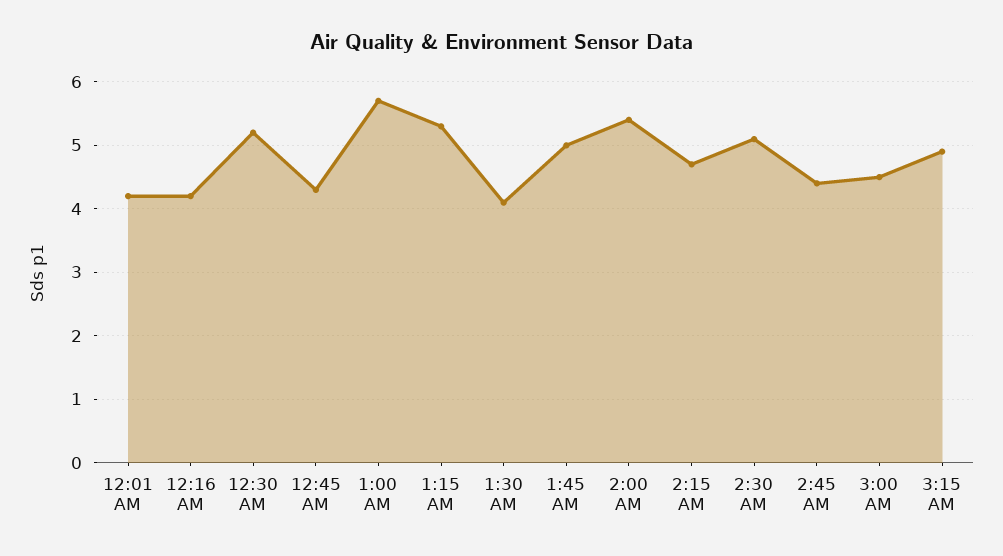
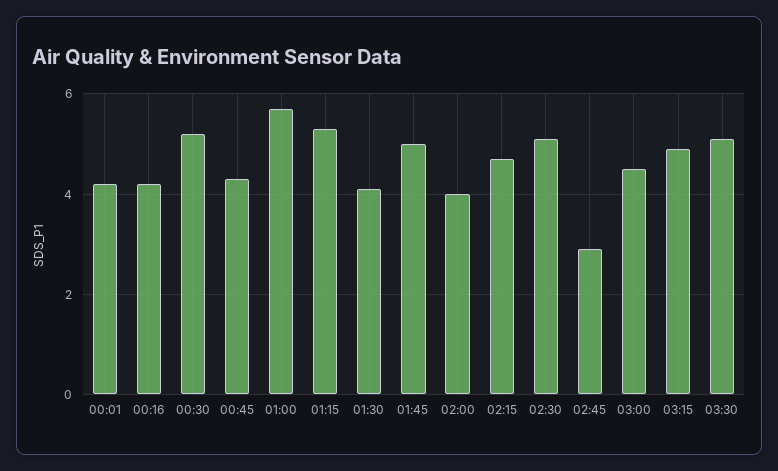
2:00 AM: 5.4 -> 4
2:45 AM: 4.4 -> 3
03:30: none -> 5

